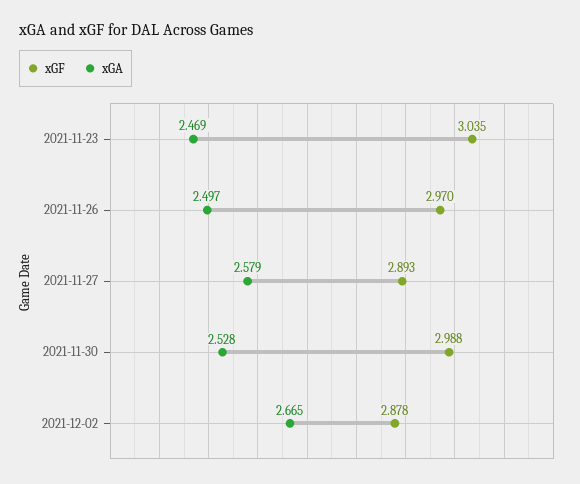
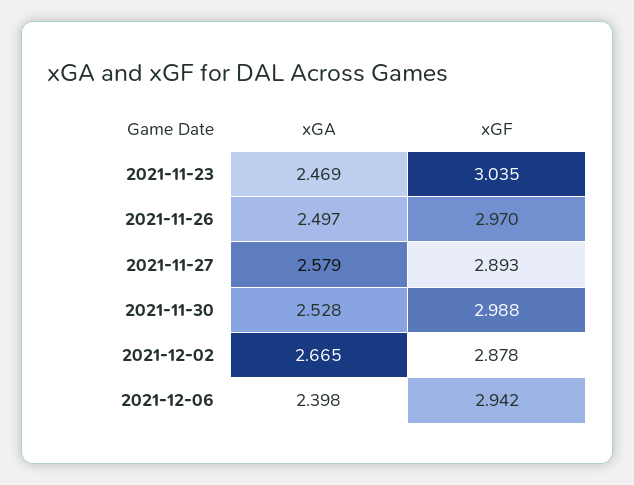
xGA, 2021-12-06: none -> 2.398
xGF, 2021-12-06: none -> 2.942

